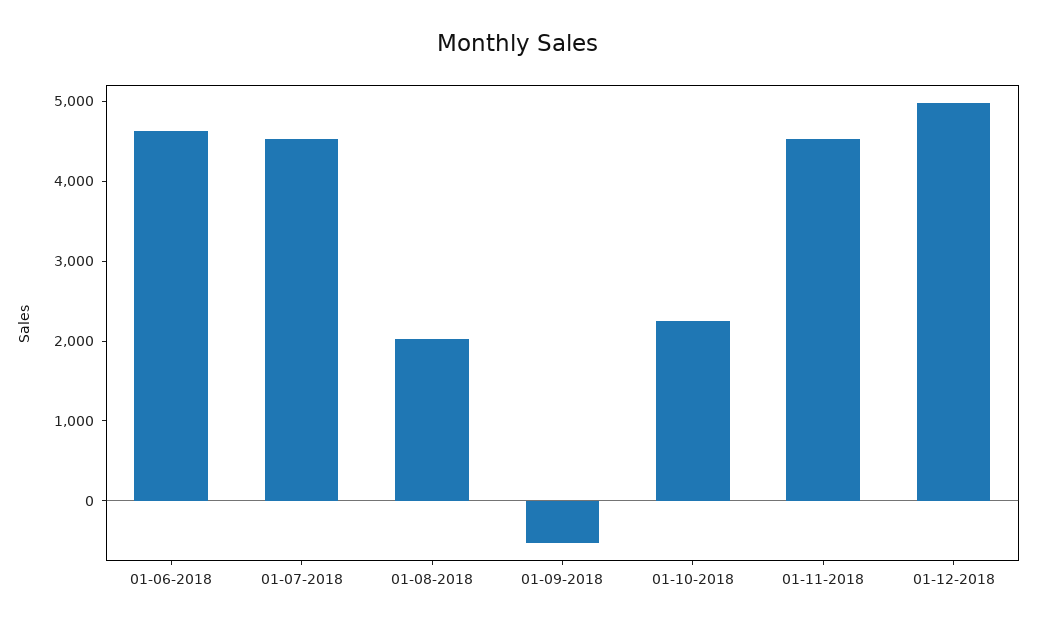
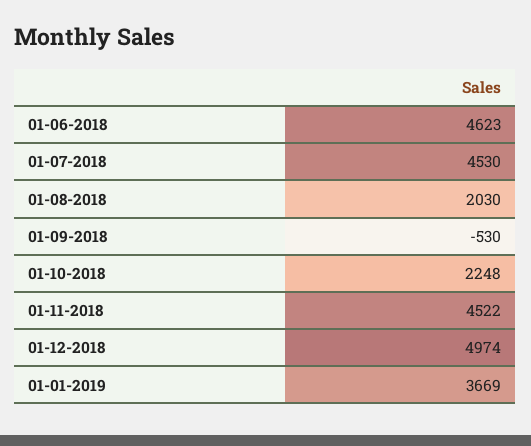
01-01-2019: none -> 3669

